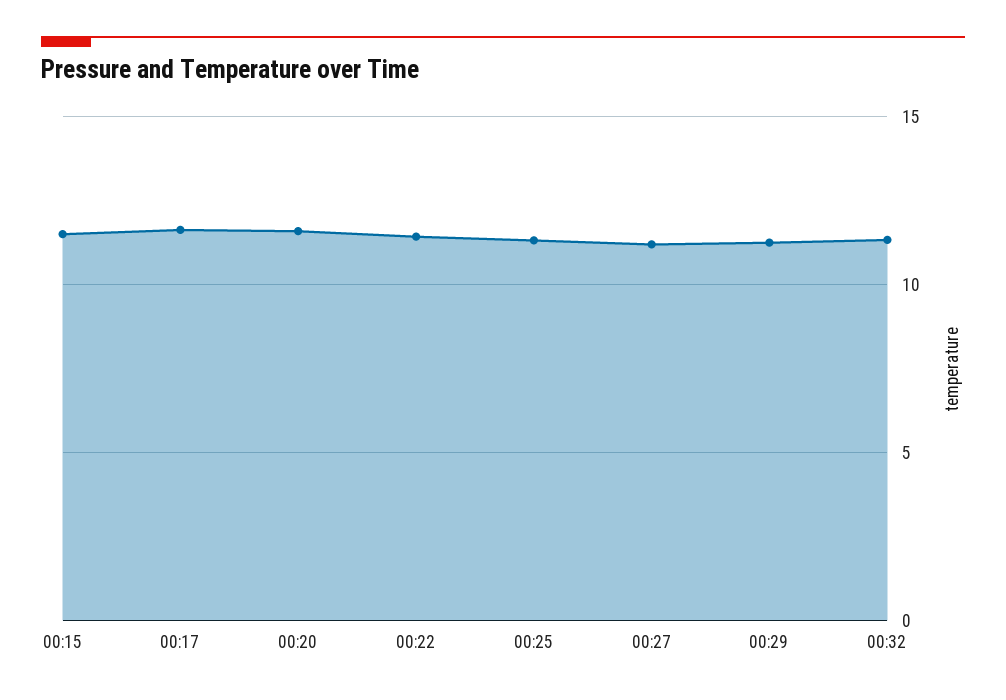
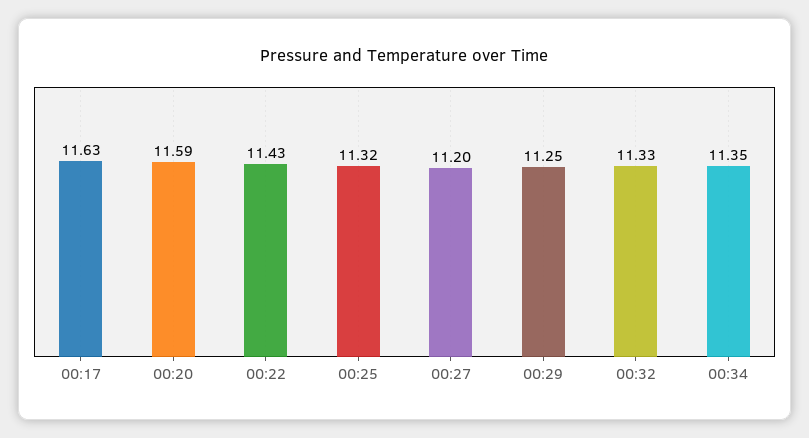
00:15: 11.5 -> none
00:34: none -> 11.35

